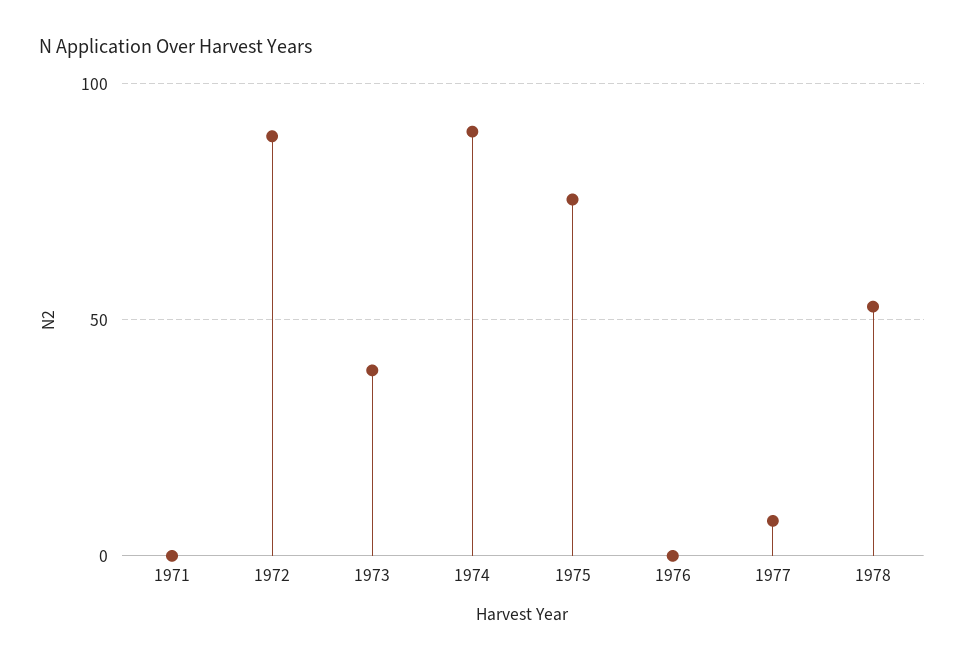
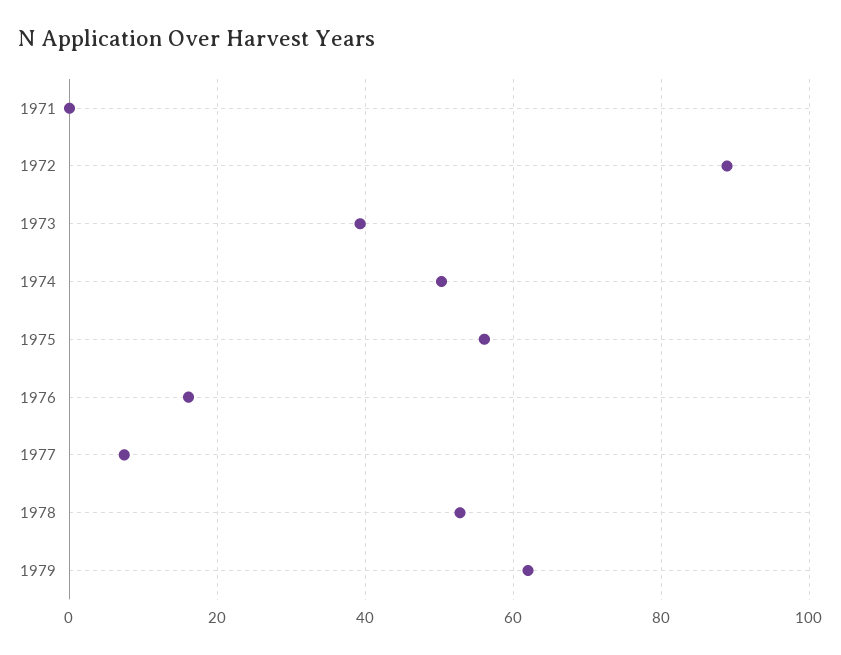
1974: 90 -> 50
1975: 75 -> 56
1976: 0 -> 16
1979: none -> 62

